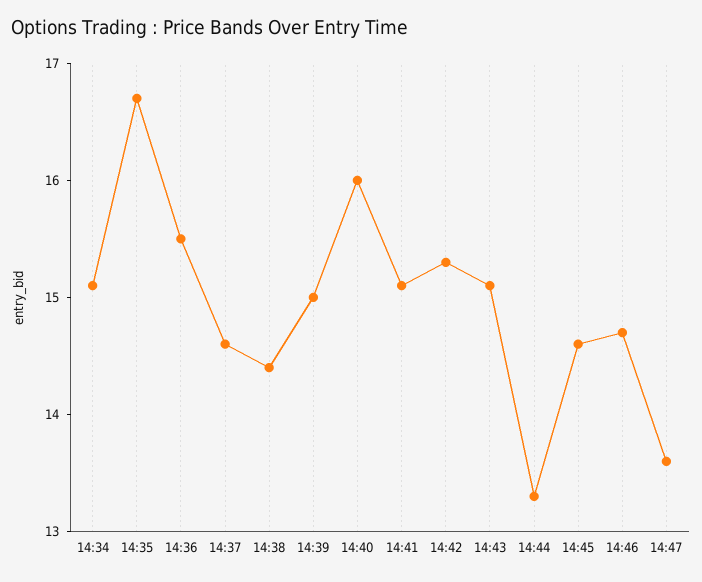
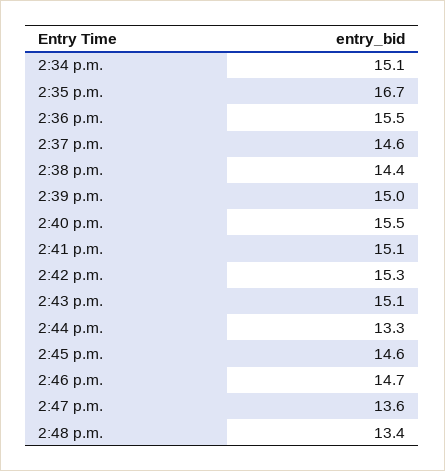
14:40: 16 -> 15.5
2:48 p.m.: none -> 13.4

